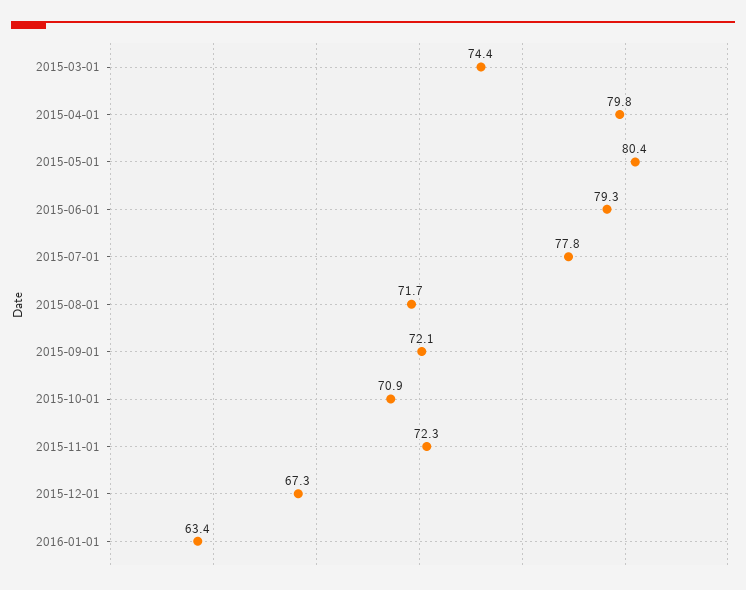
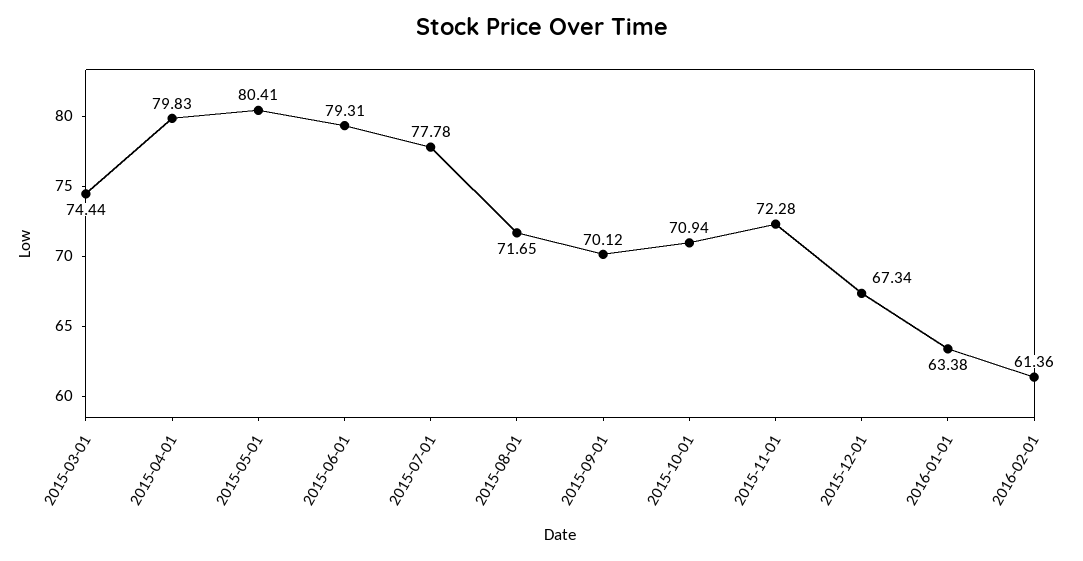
2015-09-01: 72.1 -> 70.12
2016-02-01: none -> 61.36

